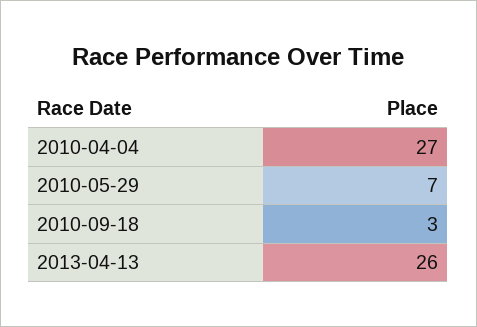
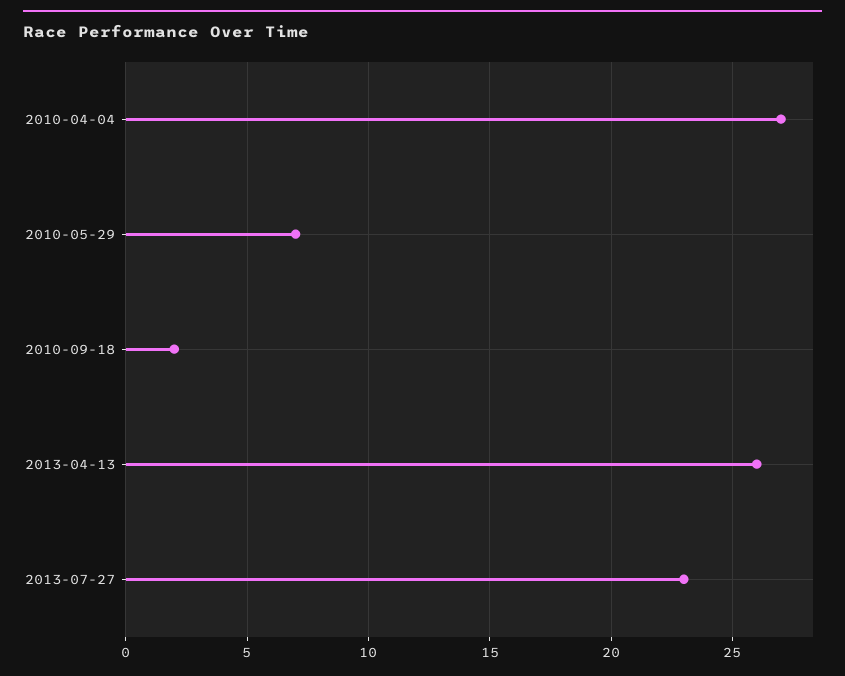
2010-09-18: 3 -> 2
2013-07-27: none -> 23

